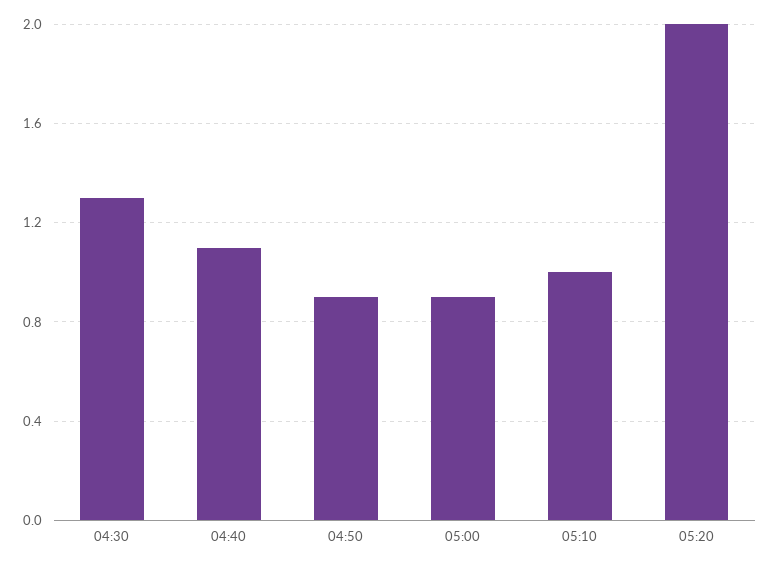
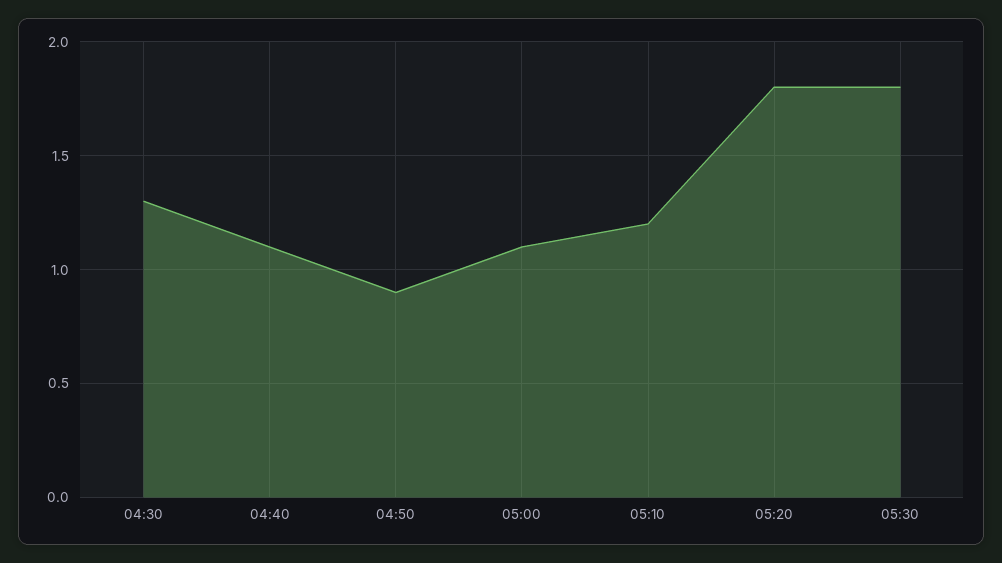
05:00: 0.9 -> 1.1
05:10: 1 -> 1.2
05:20: 2 -> 1.8
05:30: none -> 1.8

